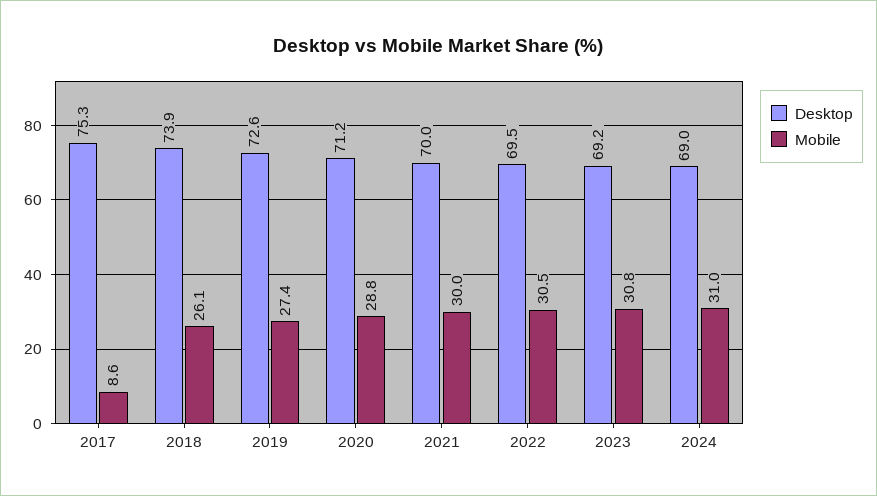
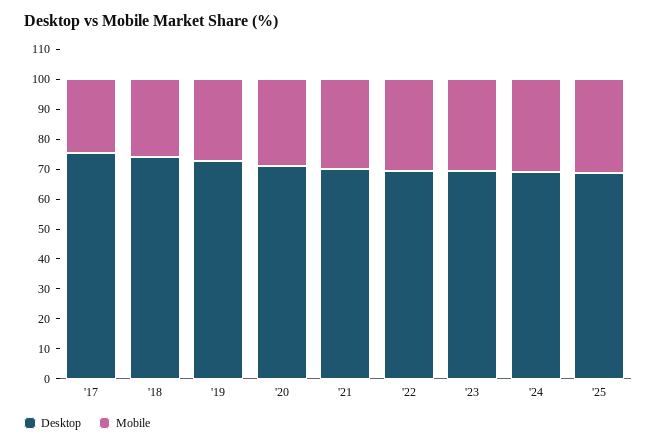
Mobile, 2017: 8.6 -> 25
Desktop, '25: none -> 70
Mobile, '25: none -> 30

